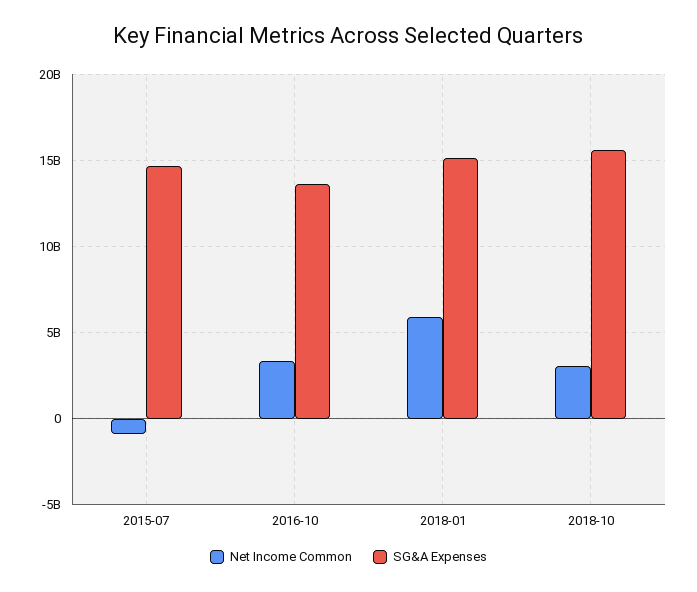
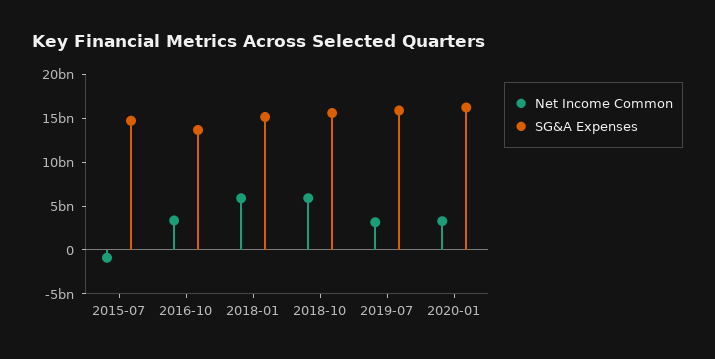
Net Income Common, 2018-10: 3000000000 -> 6000000000
Net Income Common, 2019-07: none -> 3000000000
SG&A Expenses, 2019-07: none -> 16000000000
Net Income Common, 2020-01: none -> 3000000000
SG&A Expenses, 2020-01: none -> 16000000000

